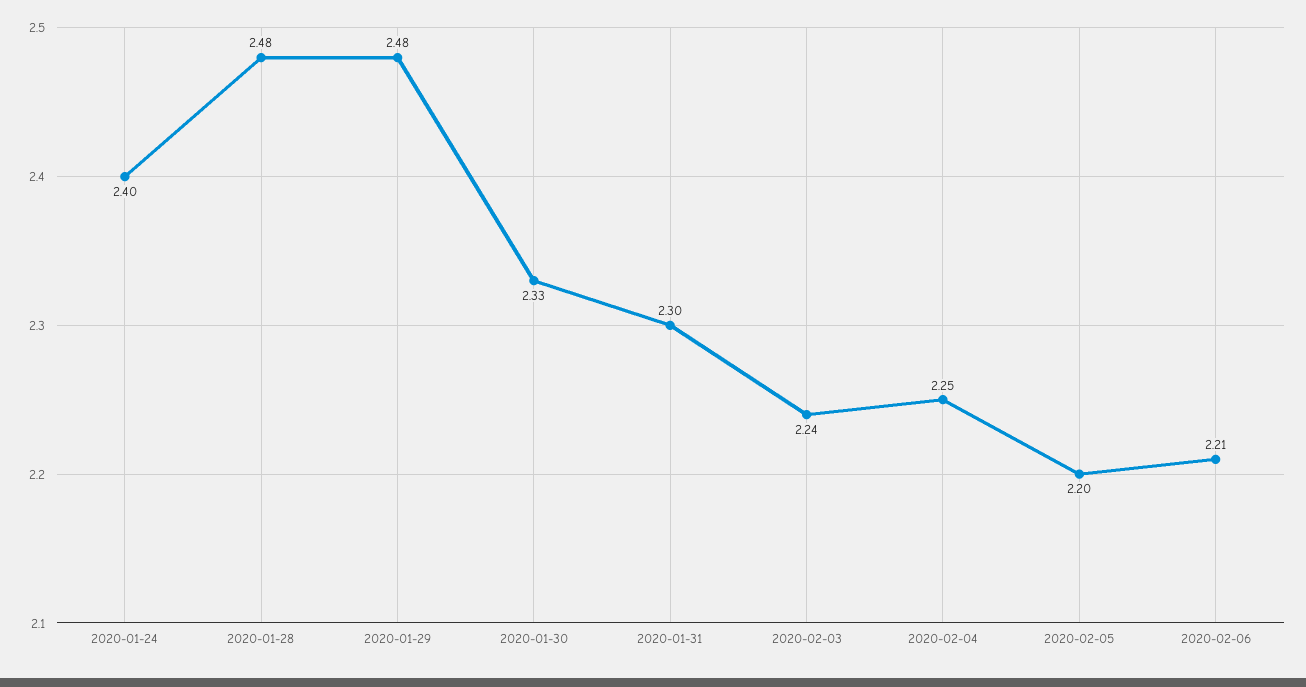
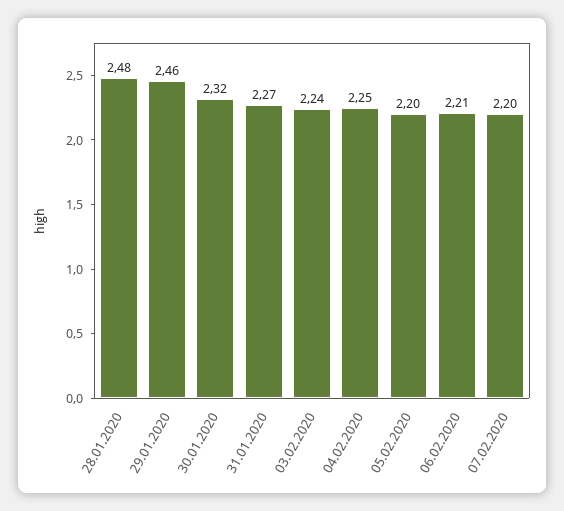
2020-01-24: 2.4 -> none
2020-01-29: 2.48 -> 2.46
2020-01-30: 2.33 -> 2.32
2020-01-31: 2.3 -> 2.27
07.02.2020: none -> 2.2

